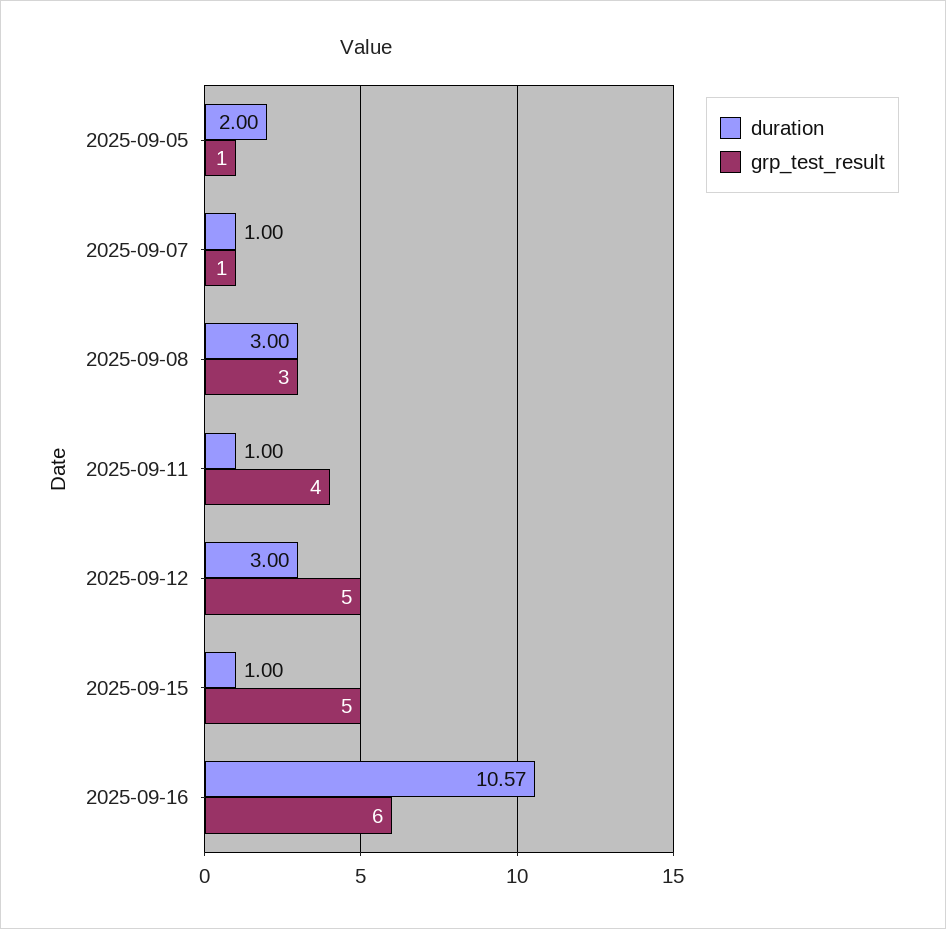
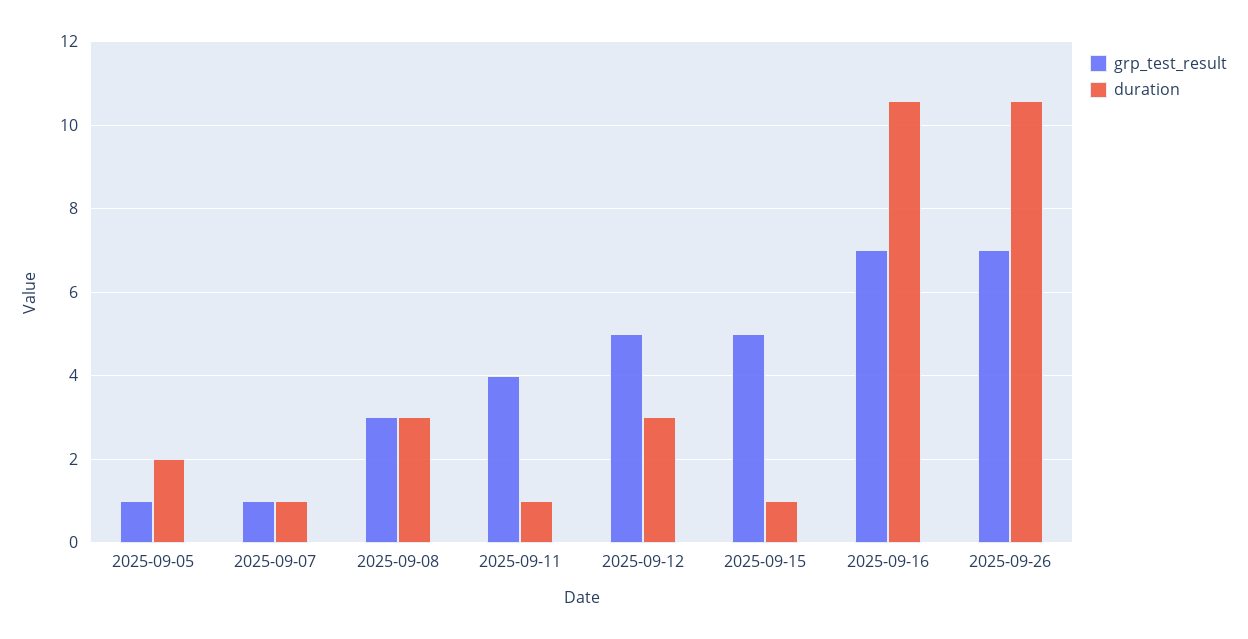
grp_test_result, 2025-09-16: 6 -> 7
grp_test_result, 2025-09-26: none -> 7
duration, 2025-09-26: none -> 10.6

